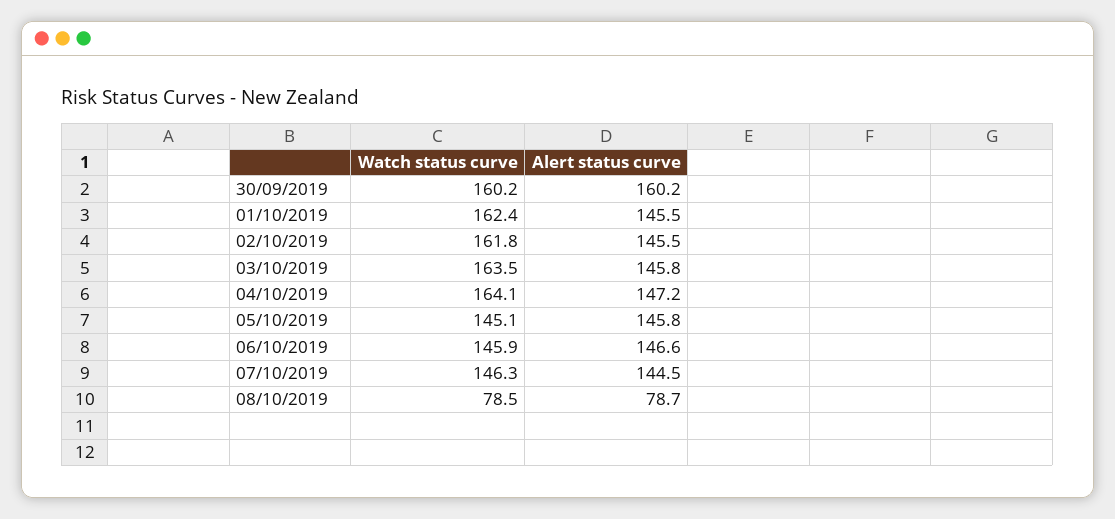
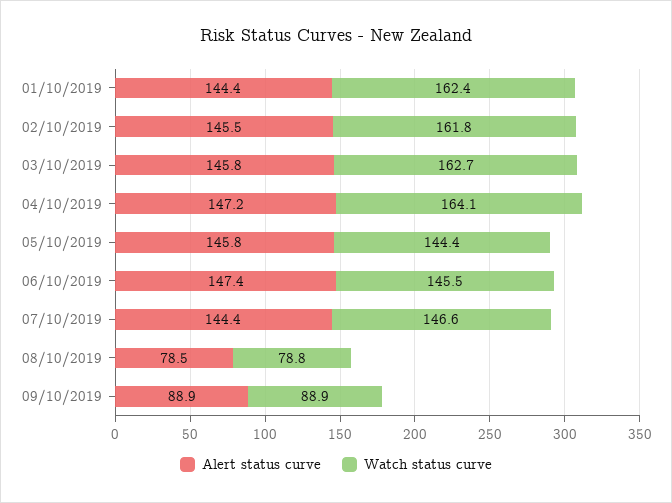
Watch status curve, 30/09/2019: 160.2 -> none
Alert status curve, 30/09/2019: 160.2 -> none
Alert status curve, 01/10/2019: 145.5 -> 144.4
Watch status curve, 03/10/2019: 163.5 -> 162.7
Watch status curve, 05/10/2019: 145.1 -> 144.4
Watch status curve, 06/10/2019: 145.9 -> 145.5
Alert status curve, 06/10/2019: 146.6 -> 147.4
Watch status curve, 07/10/2019: 146.3 -> 146.6
Alert status curve, 07/10/2019: 144.5 -> 144.4
Watch status curve, 08/10/2019: 78.5 -> 78.8
Alert status curve, 08/10/2019: 78.7 -> 78.5
Alert status curve, 09/10/2019: none -> 88.9
Watch status curve, 09/10/2019: none -> 88.9

